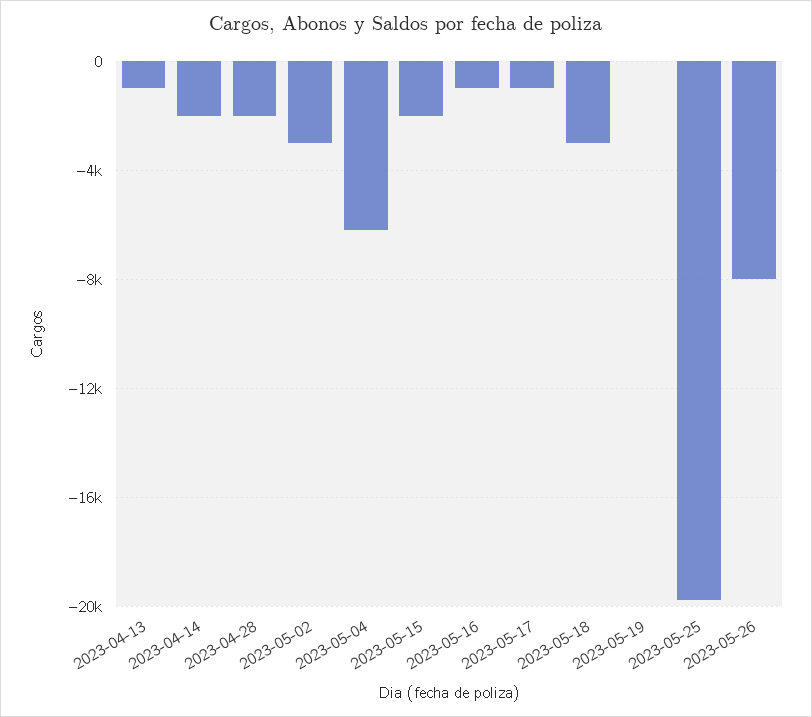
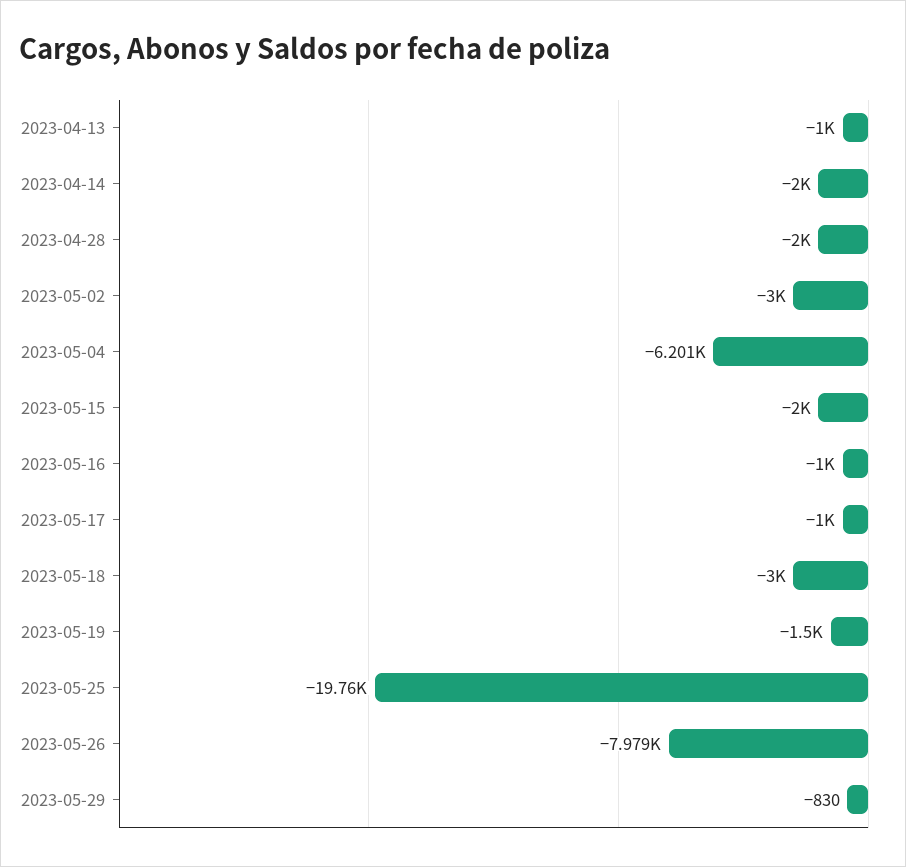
2023-05-19: 0 -> -1500
2023-05-29: none -> -830

